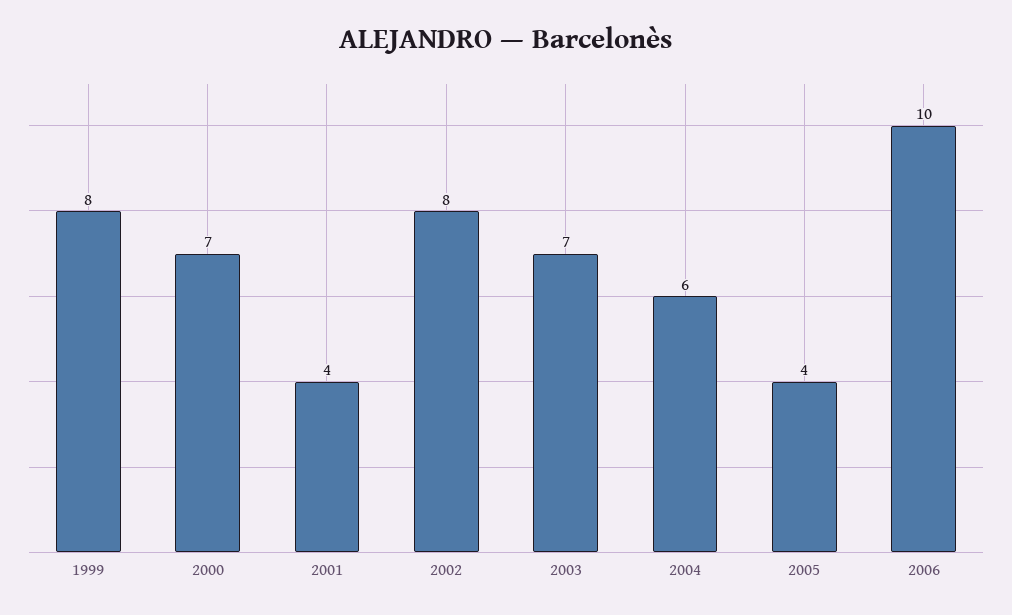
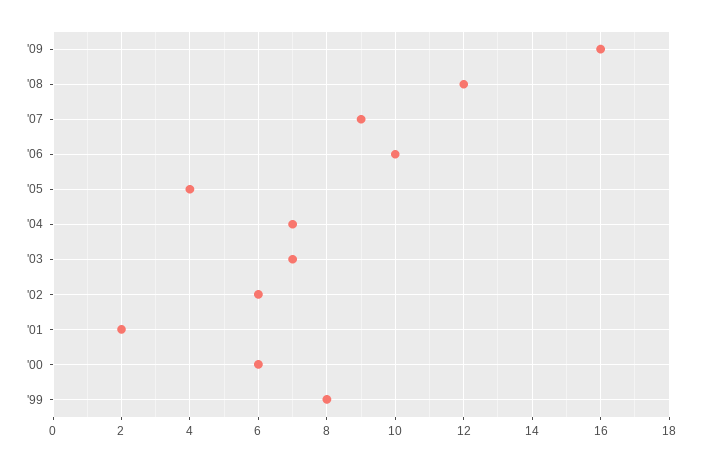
2000: 7 -> 6
2001: 4 -> 2
2002: 8 -> 6
2004: 6 -> 7
'09: none -> 16
'08: none -> 12
'07: none -> 9

